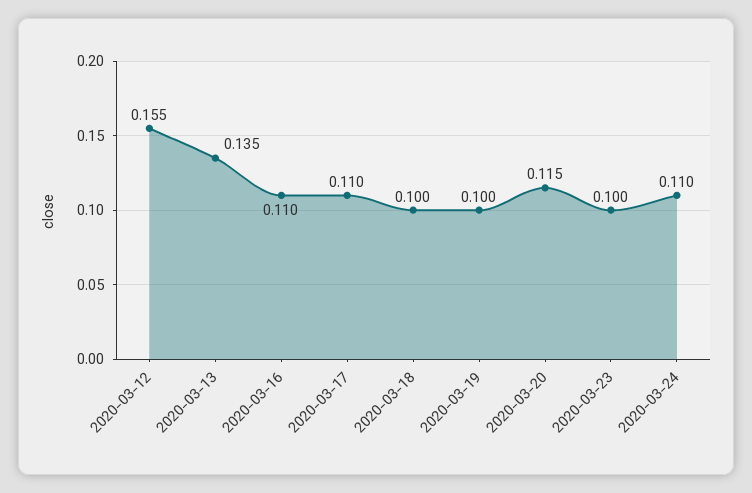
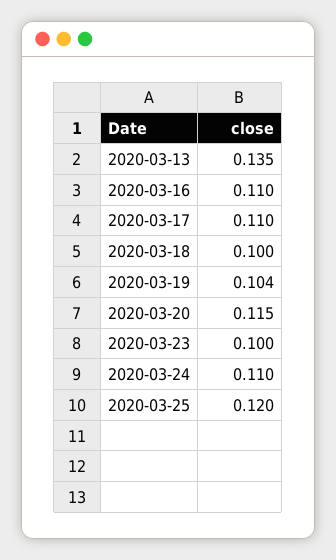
2020-03-12: 0.155 -> none
2020-03-19: 0.1 -> 0.104
2020-03-25: none -> 0.12

